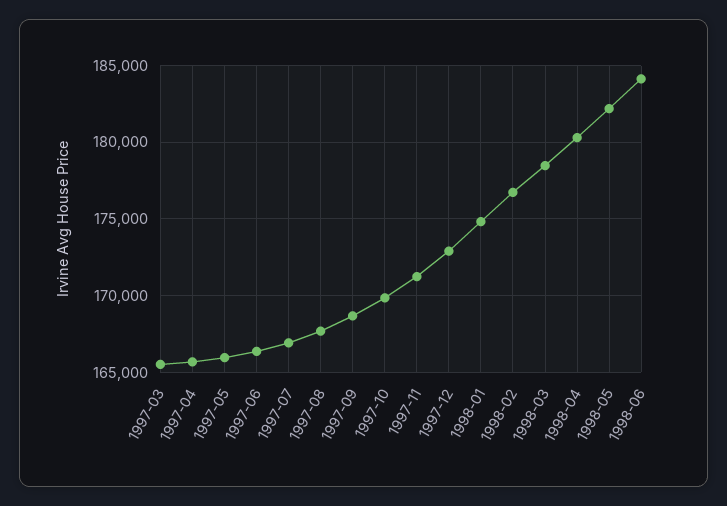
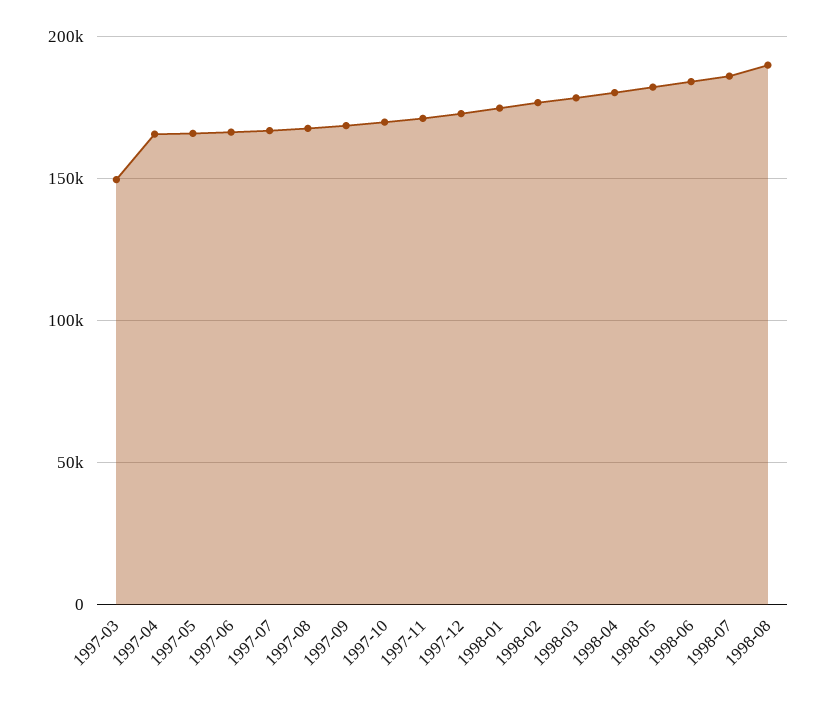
1997-03: 165500 -> 150000
1998-07: none -> 185000
1998-08: none -> 190000

